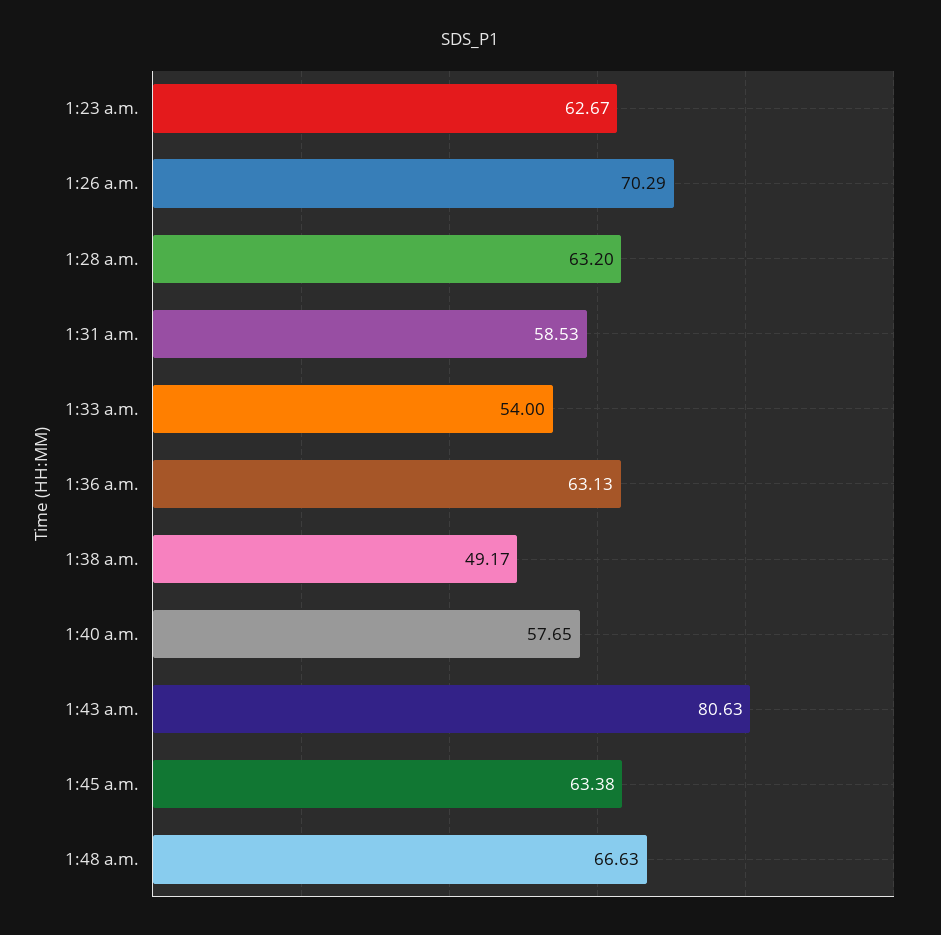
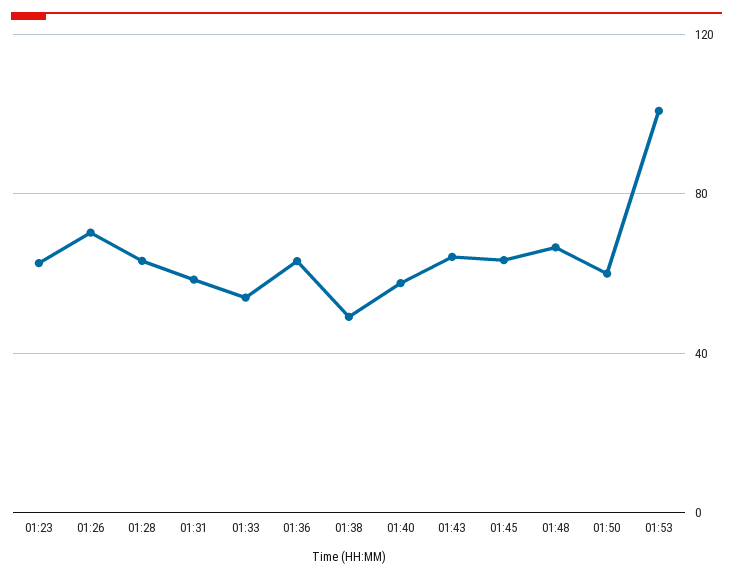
1:43 a.m.: 80.63 -> 65
01:50: none -> 60
01:53: none -> 100

